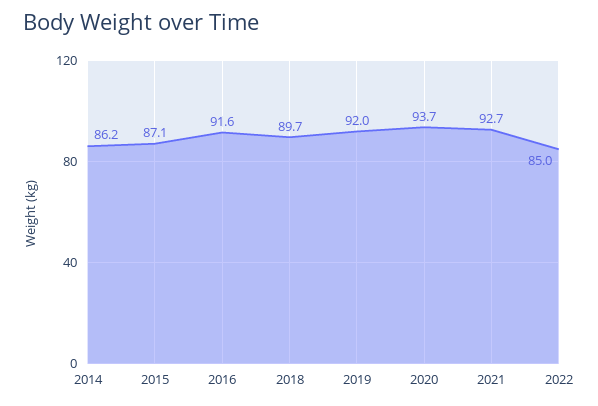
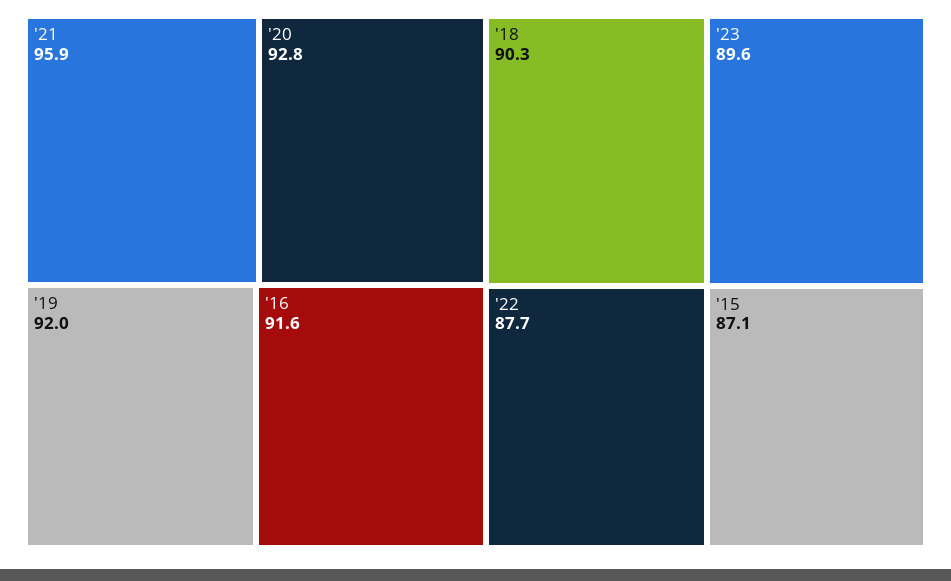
2014: 86.2 -> none
2018: 89.7 -> 90.3
2020: 93.7 -> 92.8
2021: 92.7 -> 95.9
2022: 85 -> 87.7
'23: none -> 89.6

